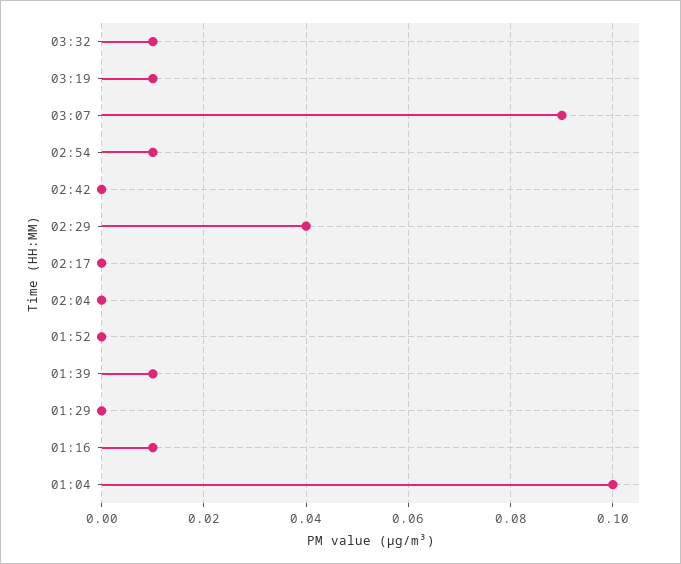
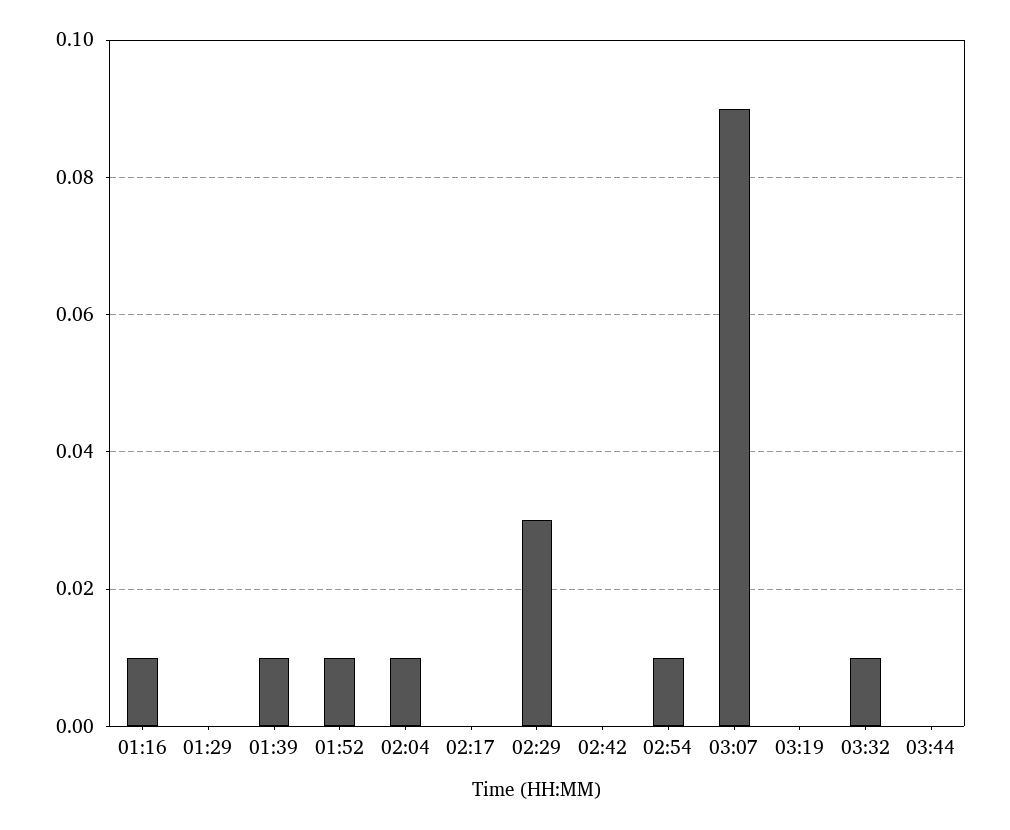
03:19: 0.01 -> 0
02:29: 0.04 -> 0.03
02:04: 0 -> 0.01
01:52: 0 -> 0.01
01:04: 0.1 -> none
03:44: none -> 0

